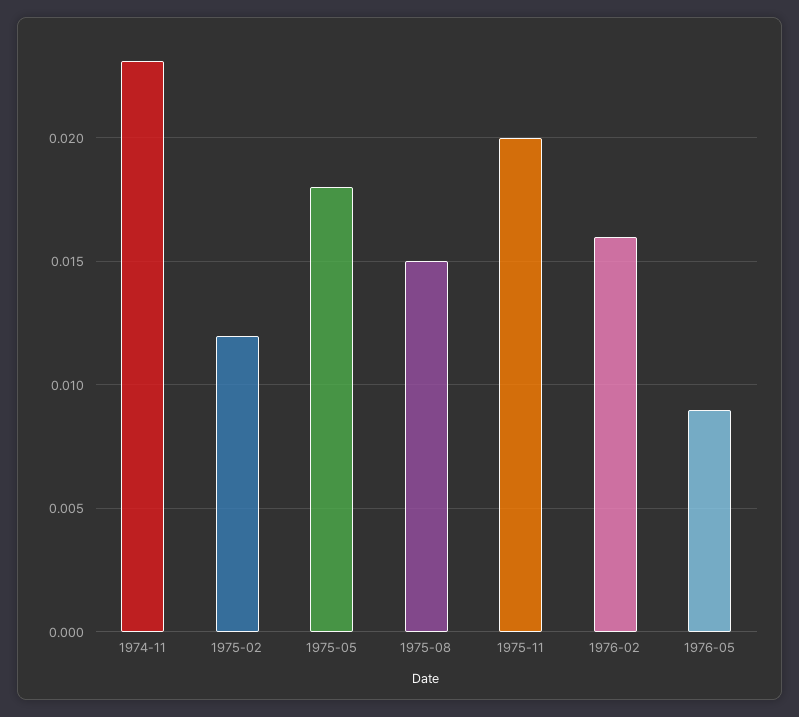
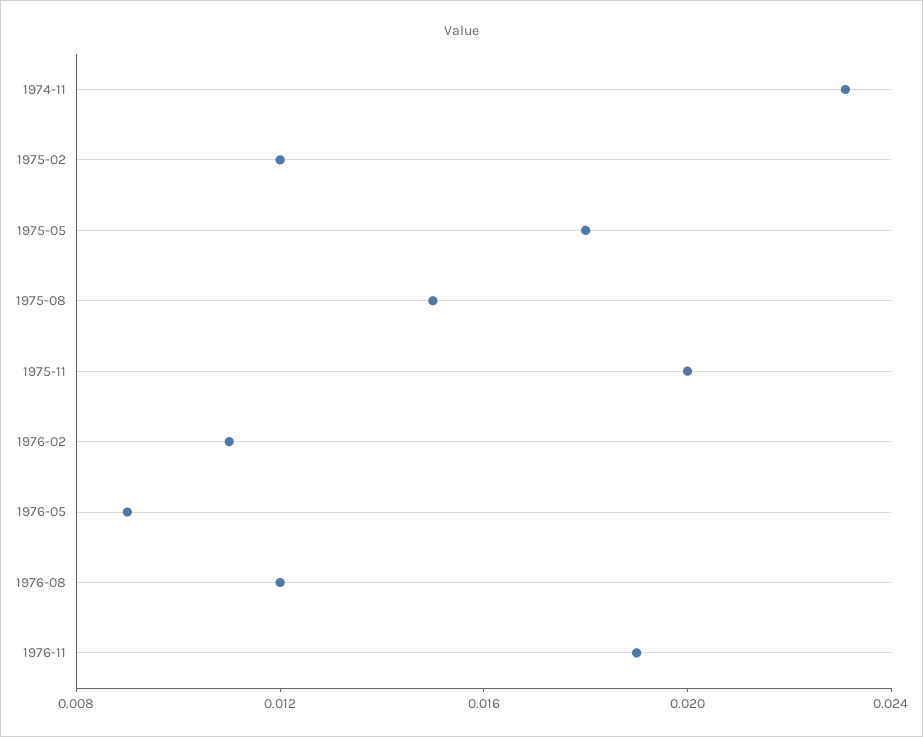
1976-02: 0.016 -> 0.011
1976-08: none -> 0.012
1976-11: none -> 0.019

